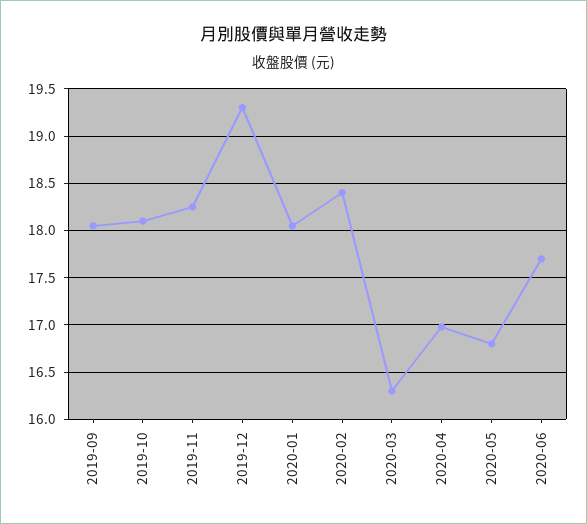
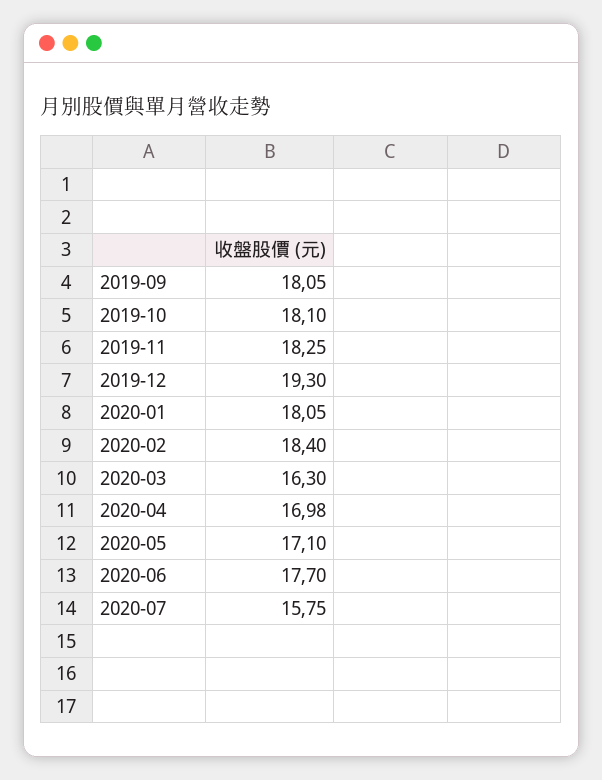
2020-05: 16.8 -> 17.1
2020-07: none -> 15.75

